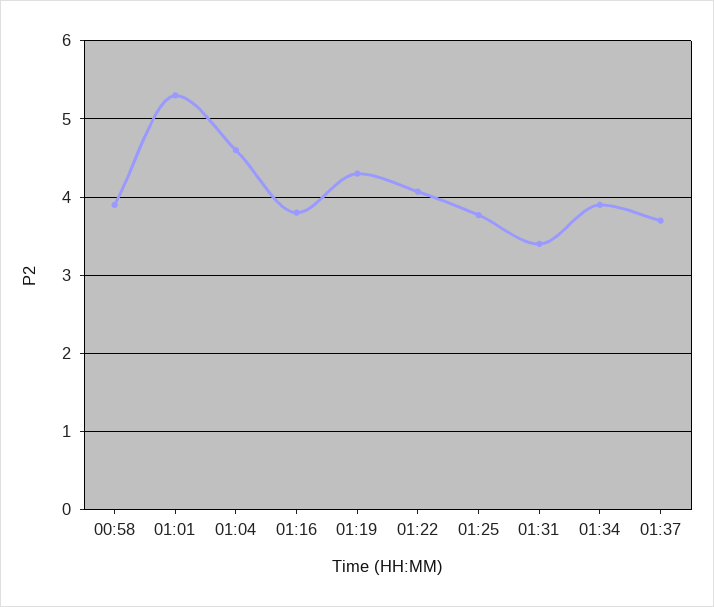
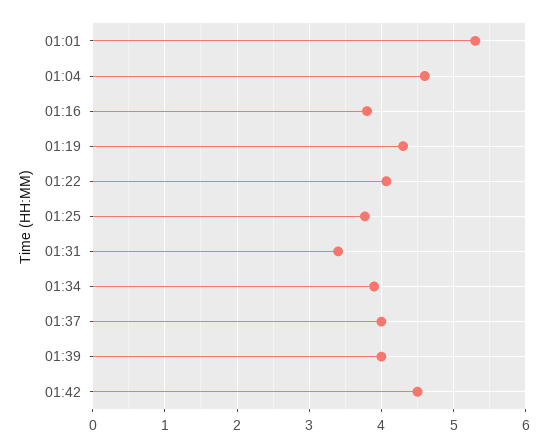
00:58: 3.9 -> none
01:37: 3.7 -> 4
01:39: none -> 4
01:42: none -> 4.5

